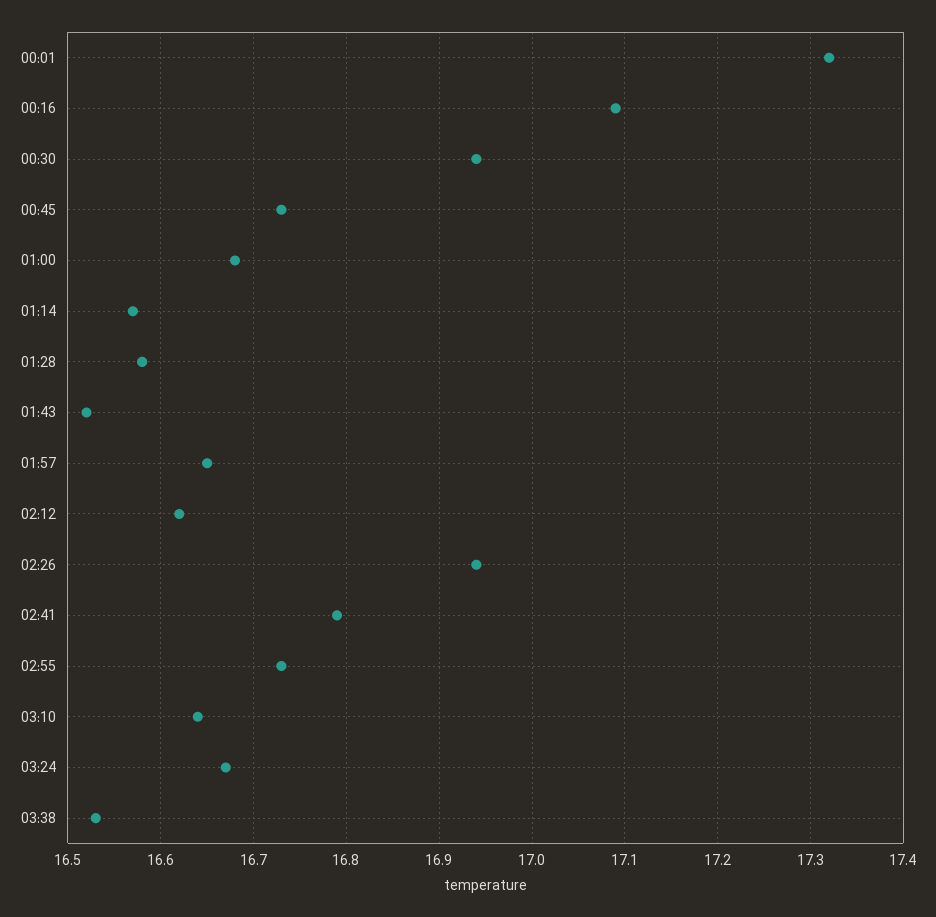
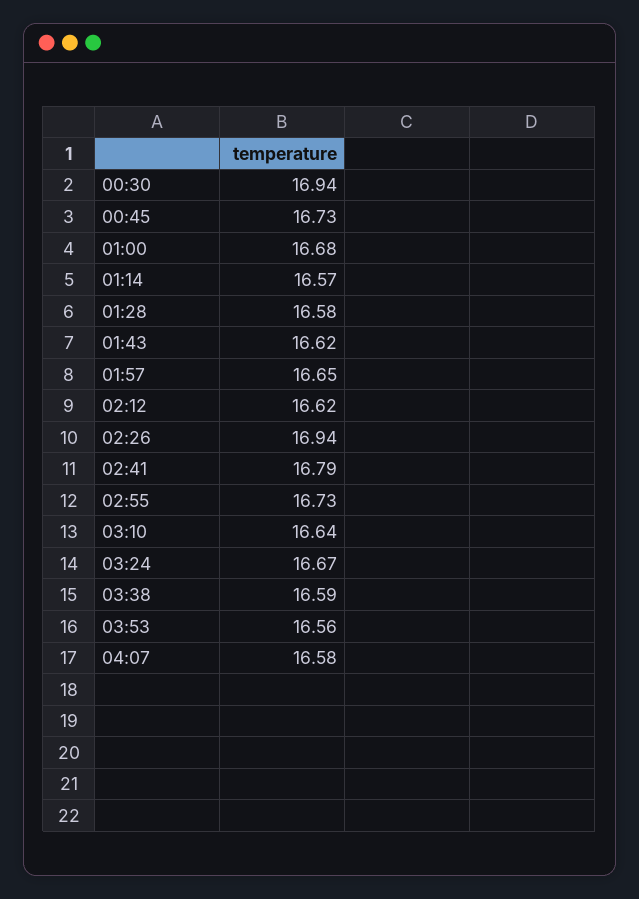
00:01: 17.32 -> none
00:16: 17.09 -> none
01:43: 16.52 -> 16.62
03:38: 16.53 -> 16.59
03:53: none -> 16.56
04:07: none -> 16.58

